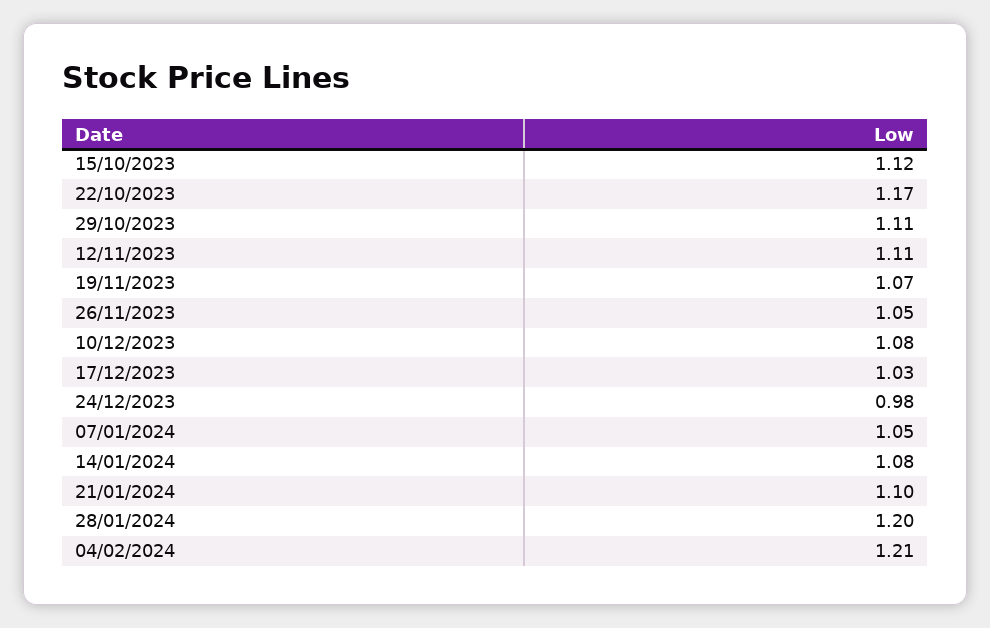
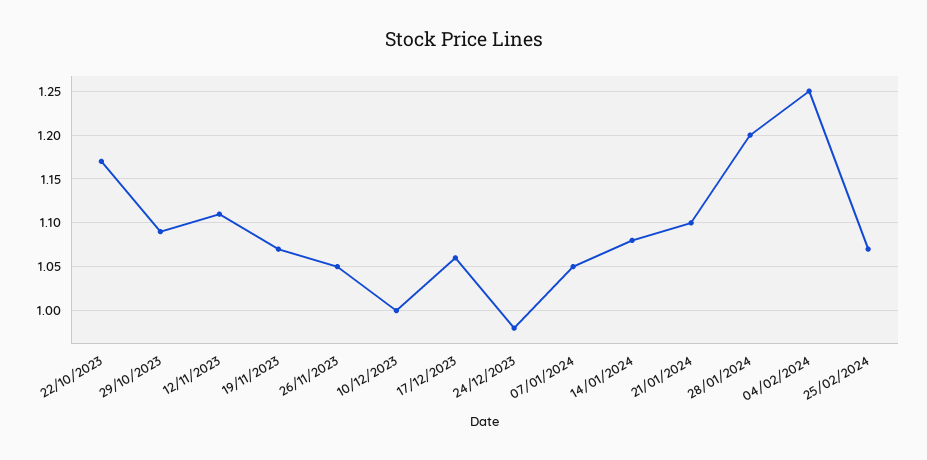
15/10/2023: 1.12 -> none
29/10/2023: 1.11 -> 1.09
10/12/2023: 1.08 -> 1
17/12/2023: 1.03 -> 1.06
04/02/2024: 1.21 -> 1.25
25/02/2024: none -> 1.07

